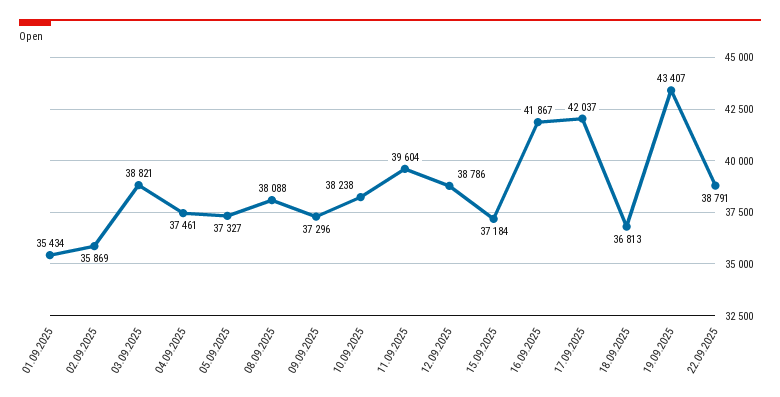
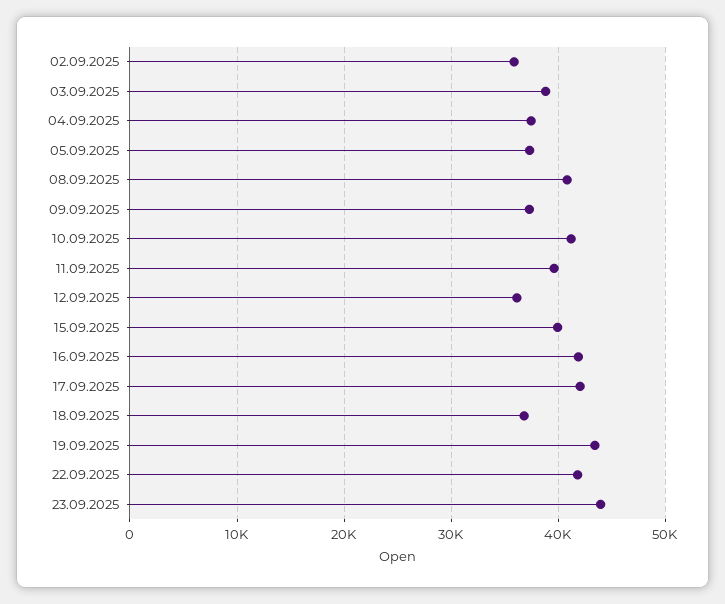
01.09.2025: 35434 -> none
08.09.2025: 38088 -> 41000
10.09.2025: 38238 -> 41000
12.09.2025: 38786 -> 36000
15.09.2025: 37184 -> 40000
22.09.2025: 38791 -> 42000
23.09.2025: none -> 44000

